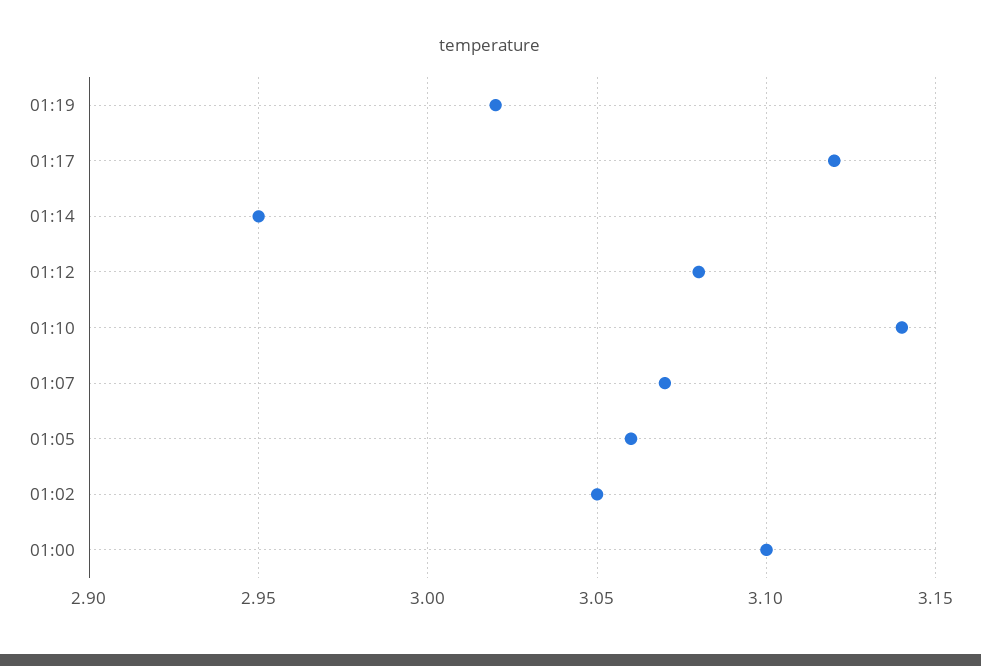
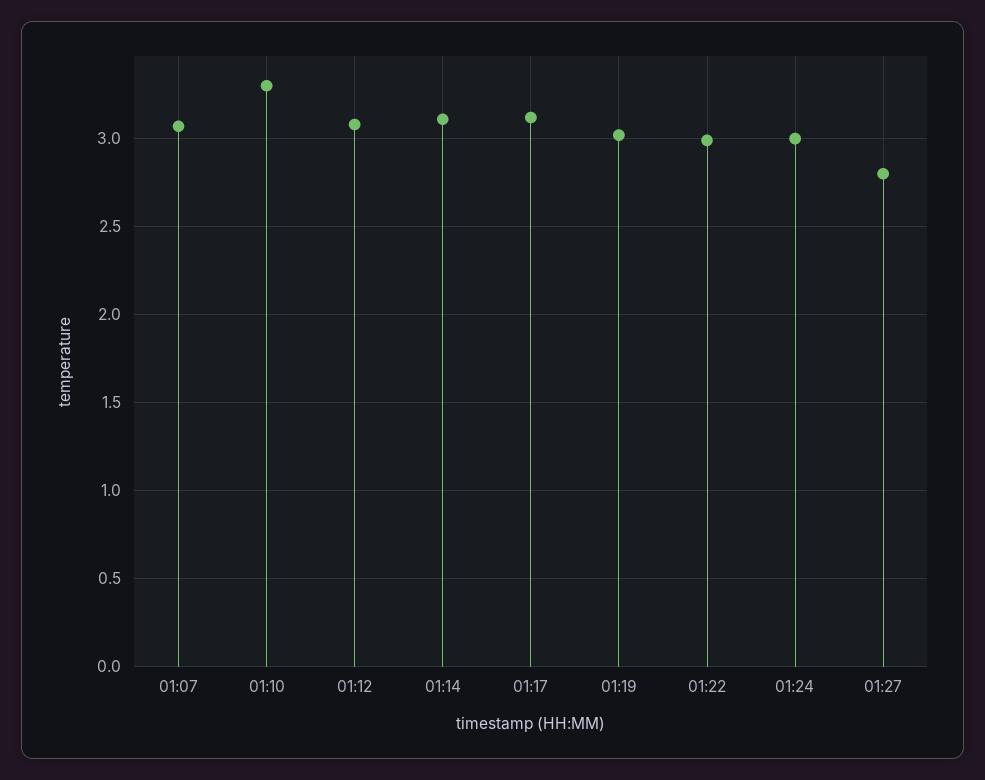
01:14: 2.95 -> 3.1
01:10: 3.14 -> 3.3
01:05: 3.06 -> none
01:02: 3.05 -> none
01:00: 3.1 -> none
01:22: none -> 3
01:24: none -> 3
01:27: none -> 2.8

